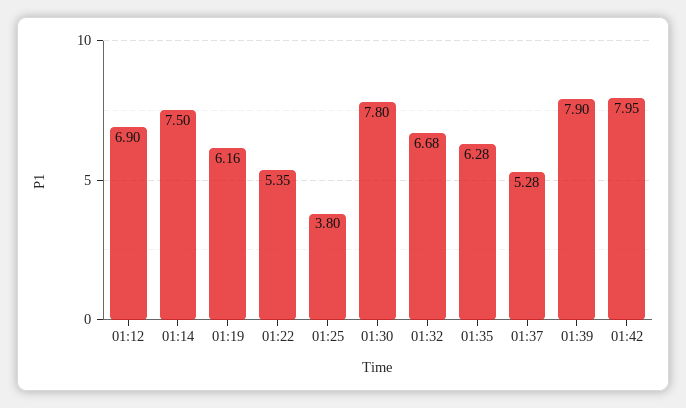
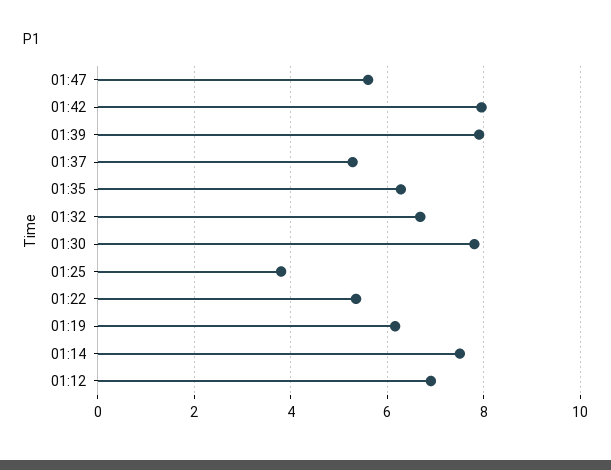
01:47: none -> 5.6

